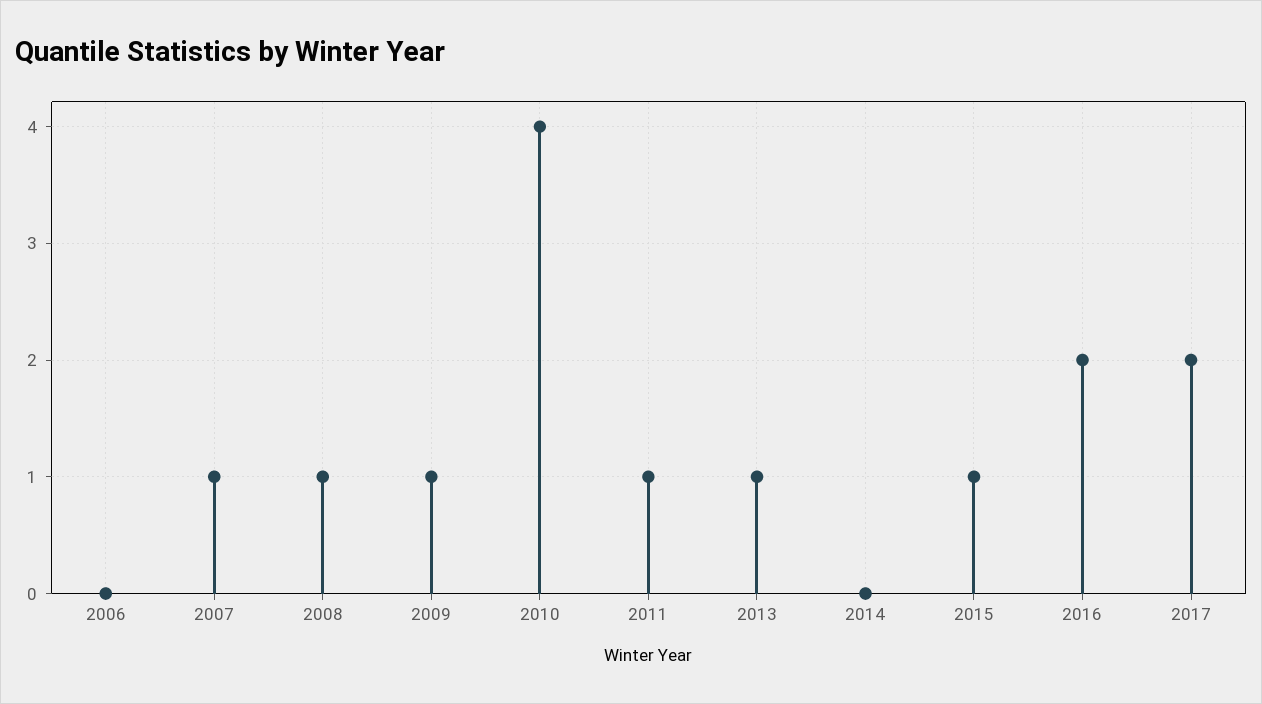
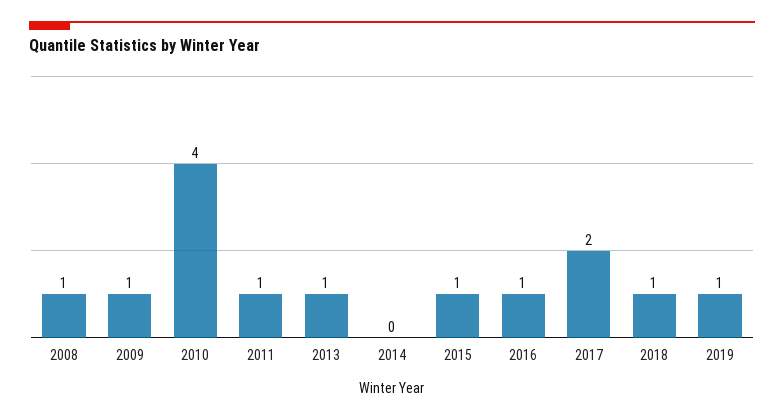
2006: 0 -> none
2007: 1 -> none
2016: 2 -> 1
2018: none -> 1
2019: none -> 1

